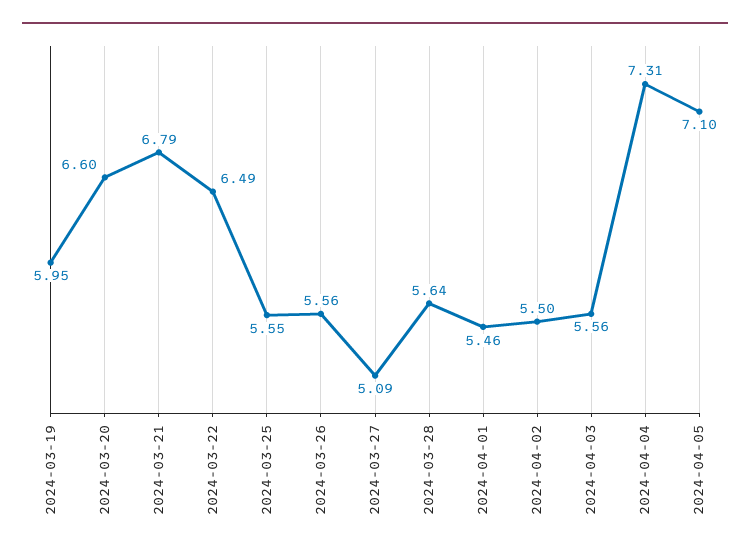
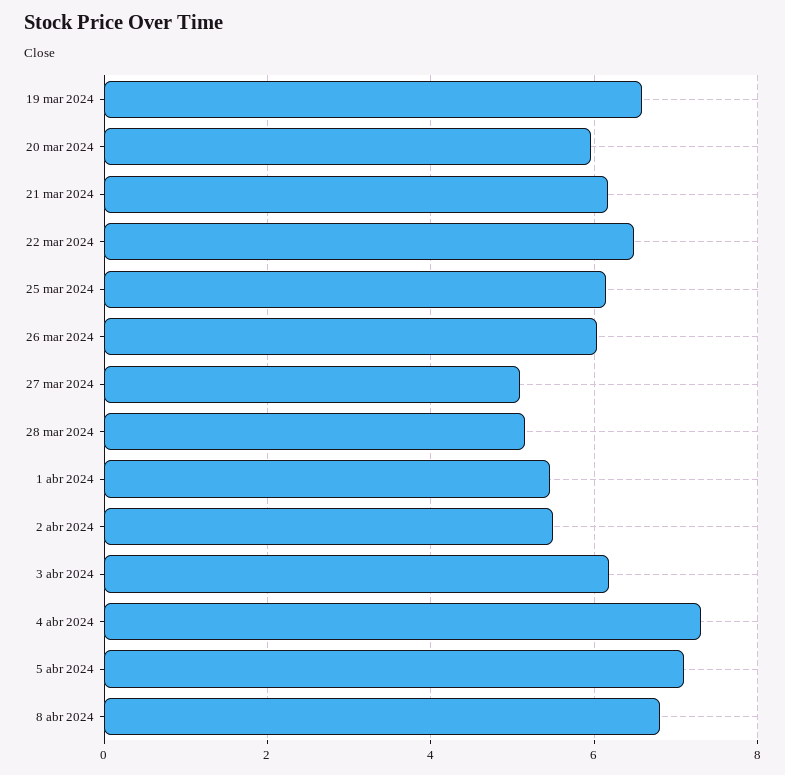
2024-03-19: 5.95 -> 6.6
2024-03-20: 6.6 -> 6
2024-03-21: 6.79 -> 6.2
2024-03-25: 5.55 -> 6.2
2024-03-26: 5.56 -> 6
2024-03-28: 5.64 -> 5.2
2024-04-03: 5.56 -> 6.2
8 abr 2024: none -> 6.8

